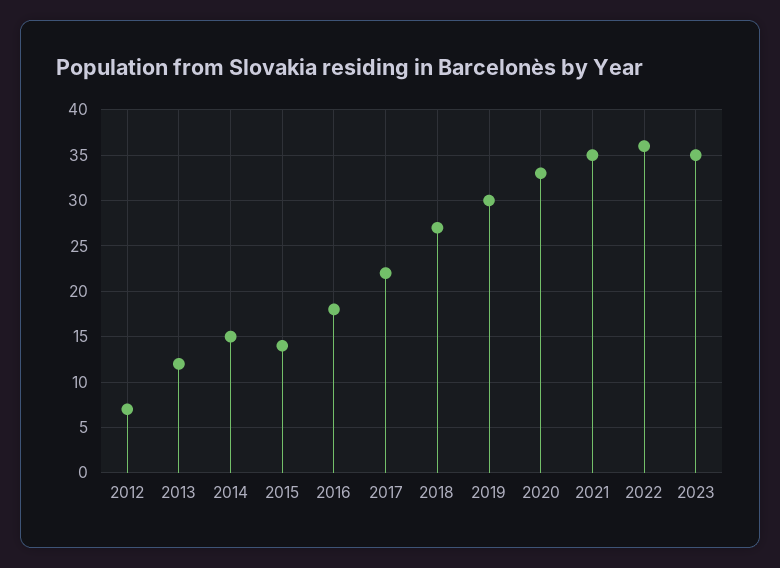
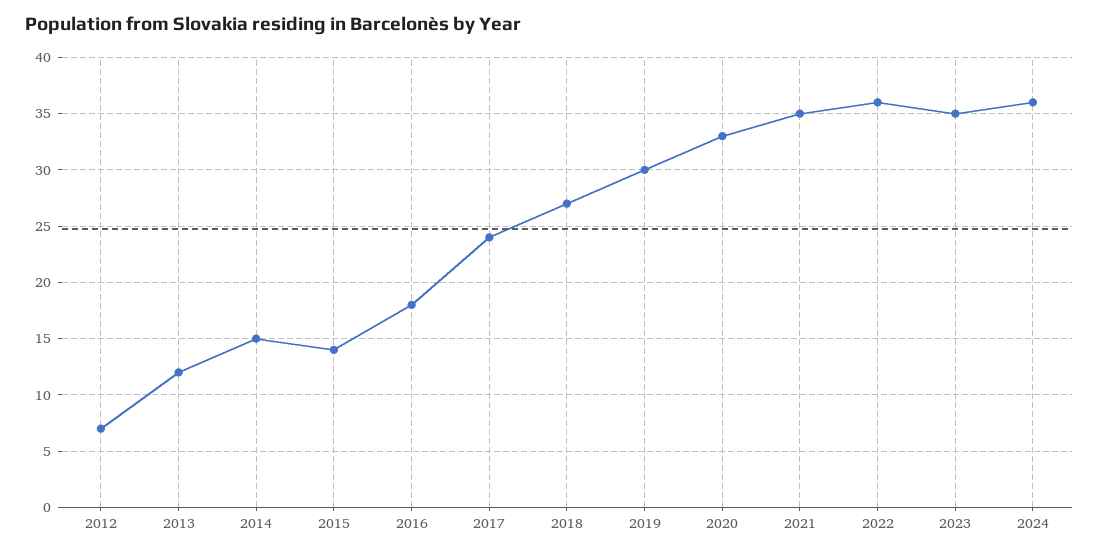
2017: 22 -> 24
2024: none -> 36

